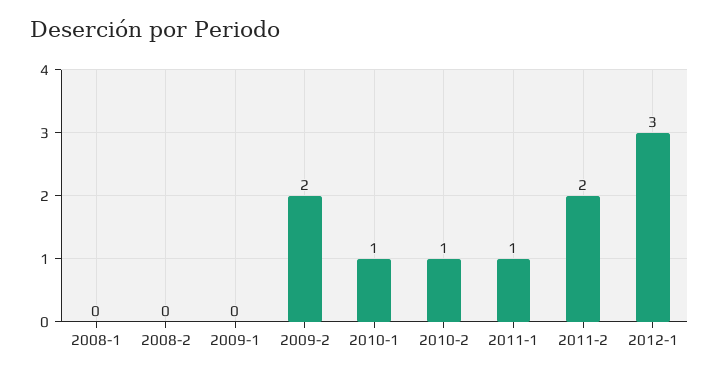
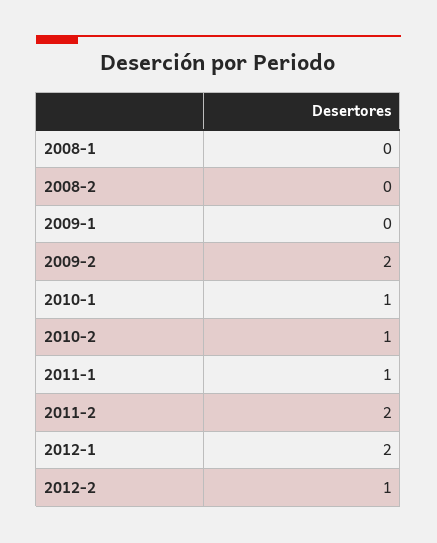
2012-1: 3 -> 2
2012-2: none -> 1

